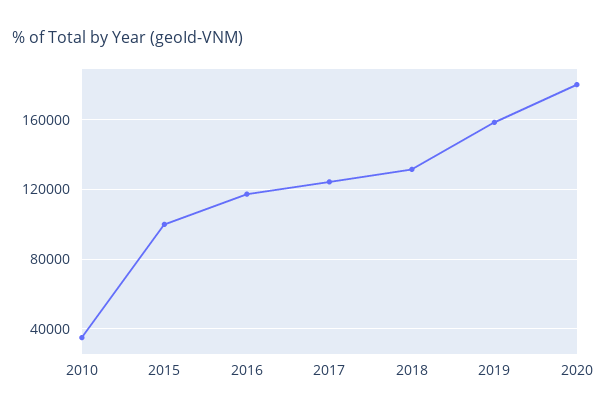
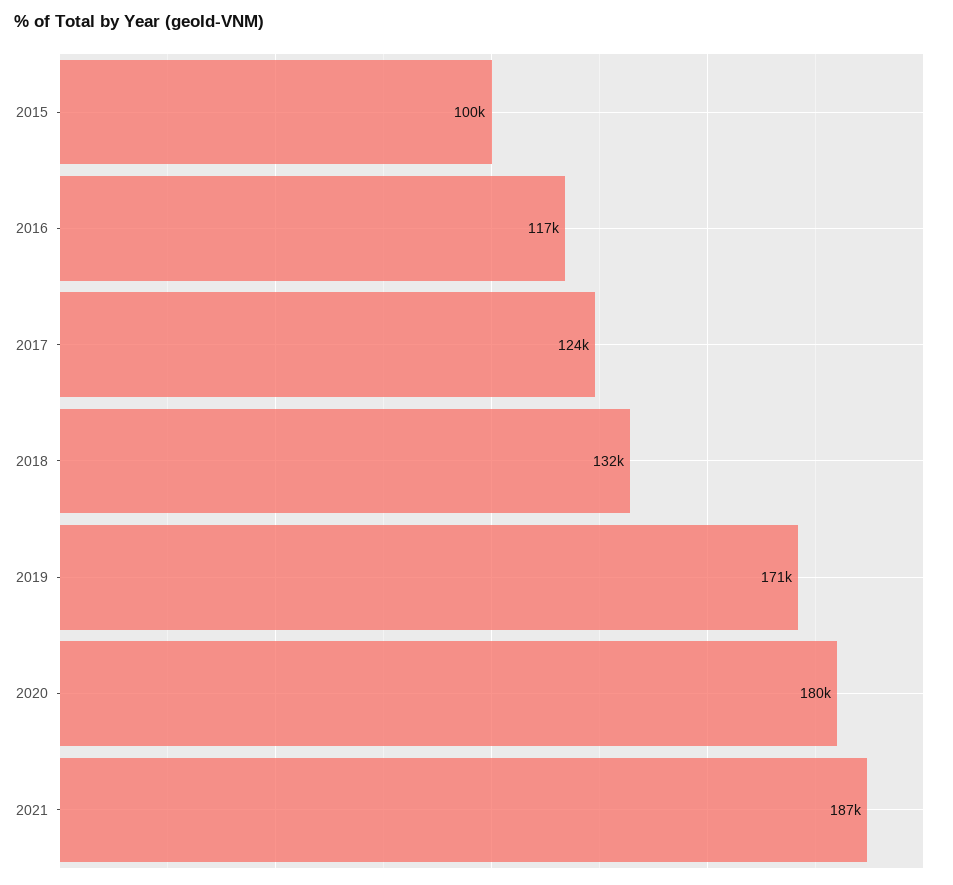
2010: 35000 -> none
2019: 160000 -> 171000
2021: none -> 187000

